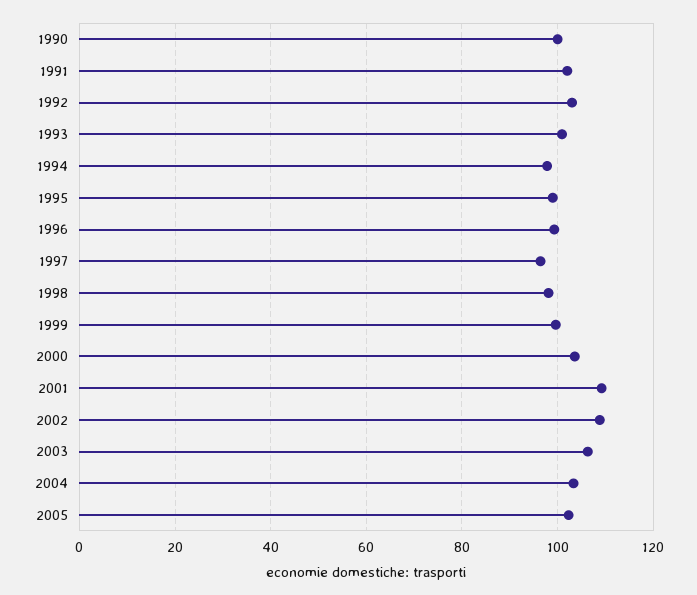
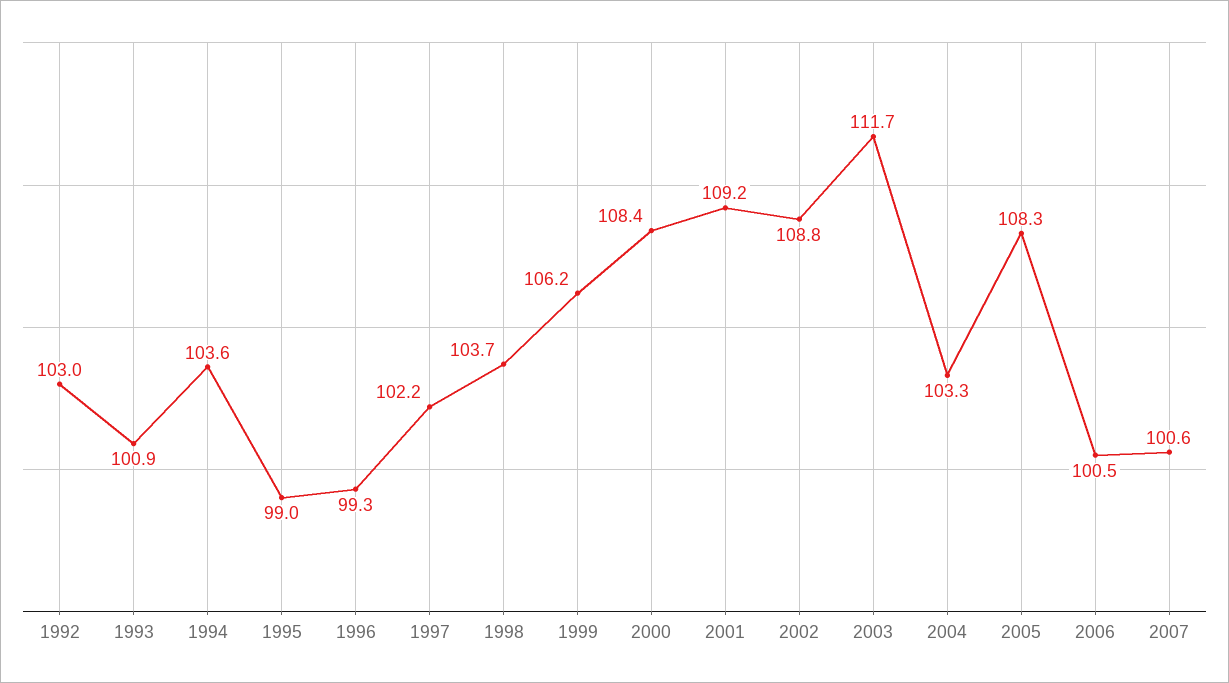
1990: 100 -> none
1991: 102 -> none
1994: 98 -> 103.6
1997: 96 -> 102.2
1998: 98 -> 103.7
1999: 100 -> 106.2
2000: 104 -> 108.4
2003: 106 -> 111.7
2005: 102 -> 108.3
2006: none -> 100.5
2007: none -> 100.6

